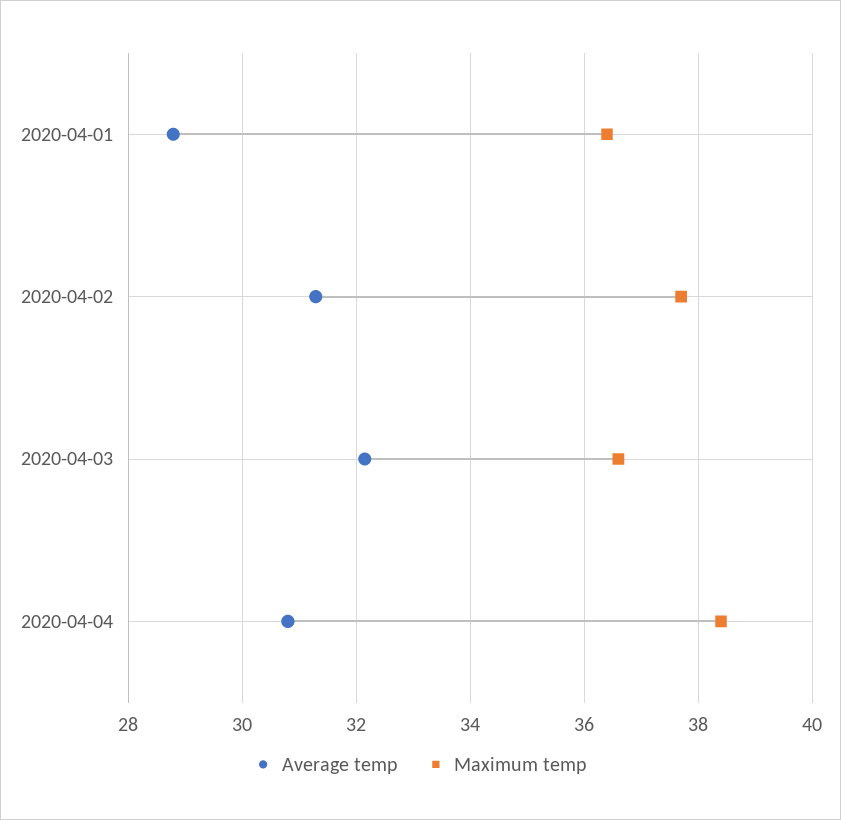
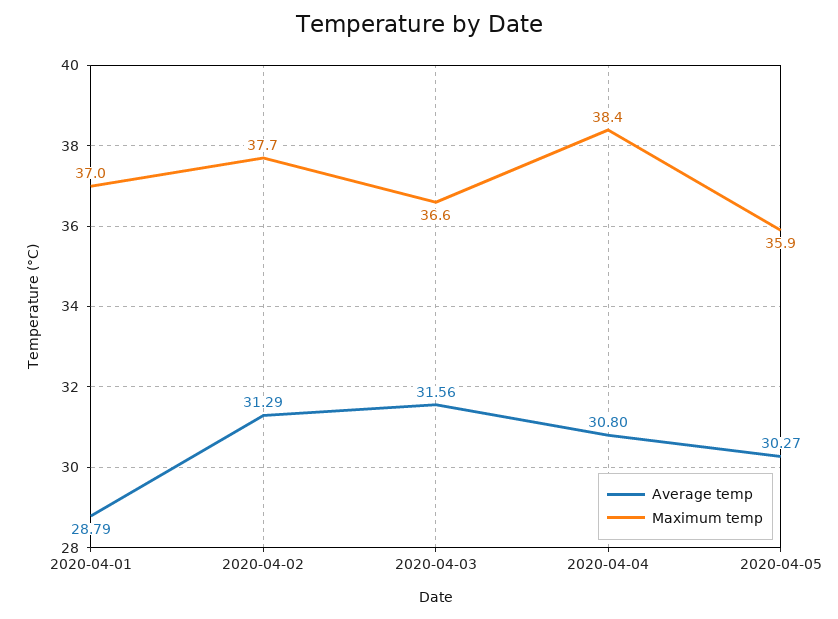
Maximum temp, 2020-04-01: 36.4 -> 37
Average temp, 2020-04-03: 32.2 -> 31.56
Average temp, 2020-04-05: none -> 30.27
Maximum temp, 2020-04-05: none -> 35.9

